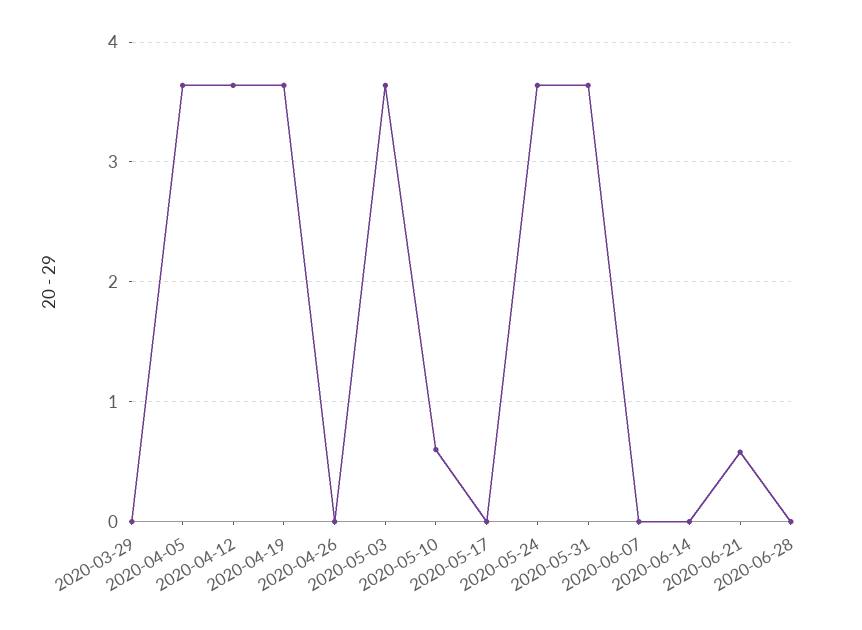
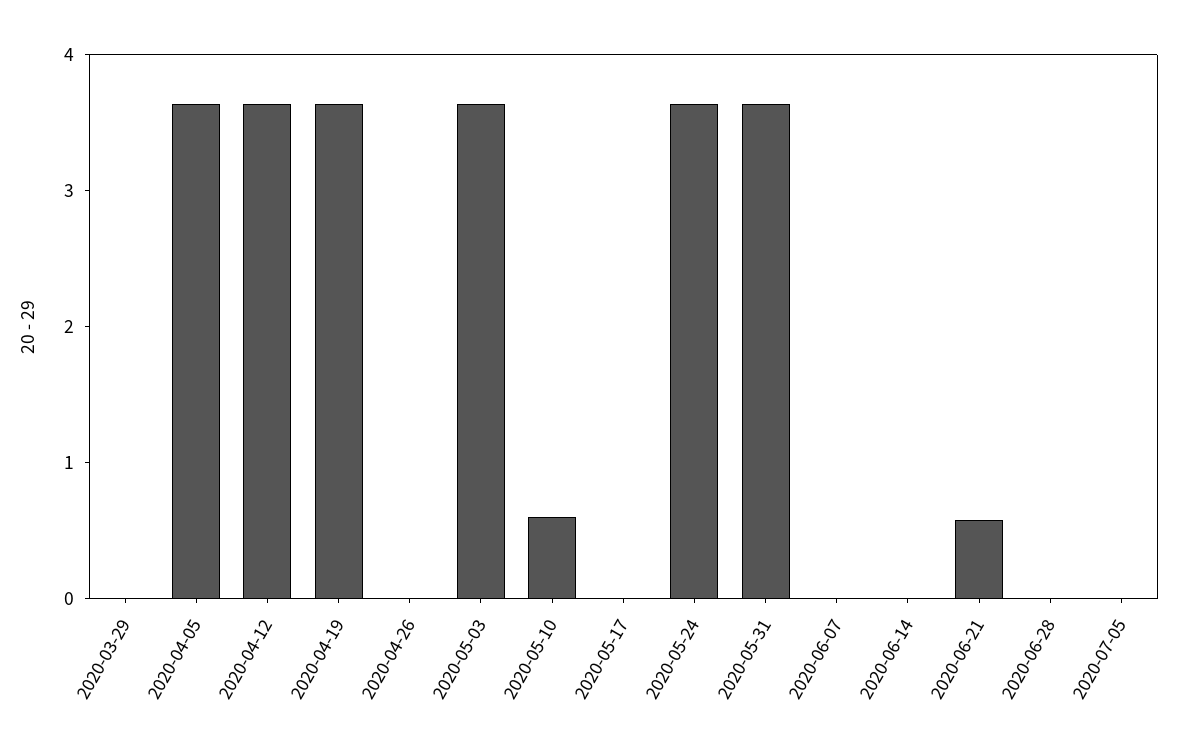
2020-07-05: none -> 0

